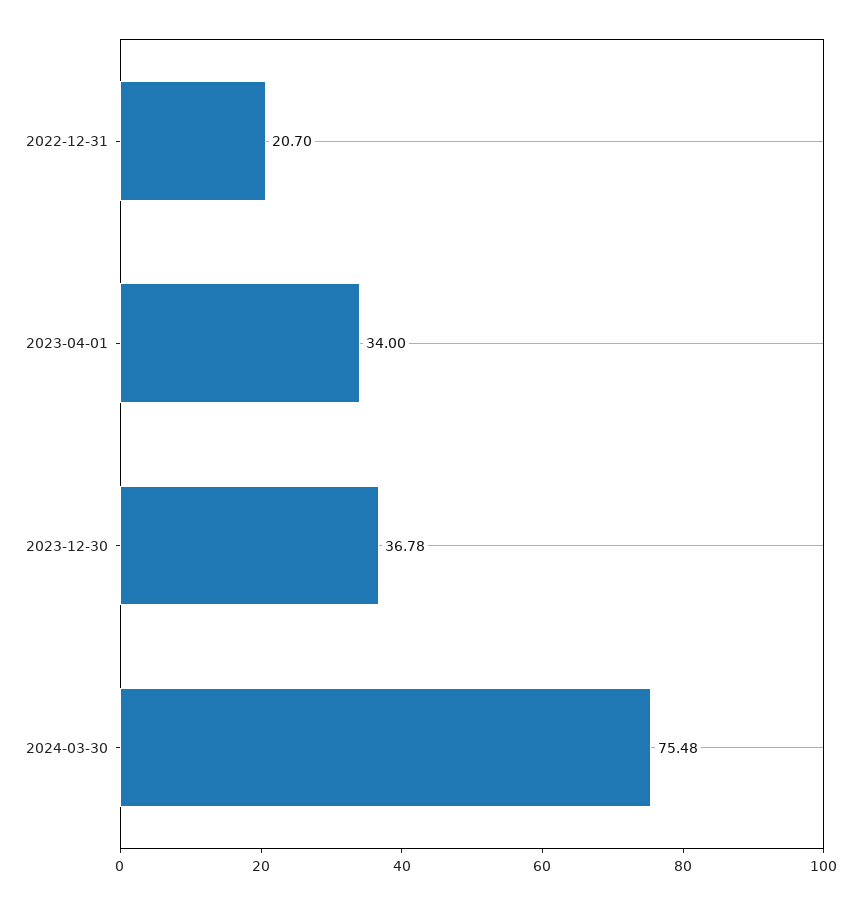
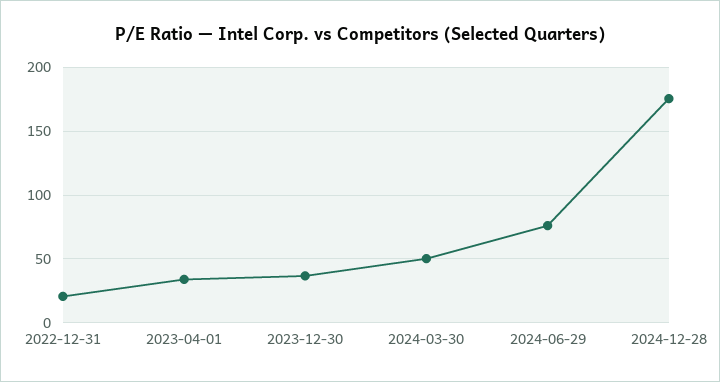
2024-03-30: 75.48 -> 50
2024-06-29: none -> 75
2024-12-28: none -> 175

